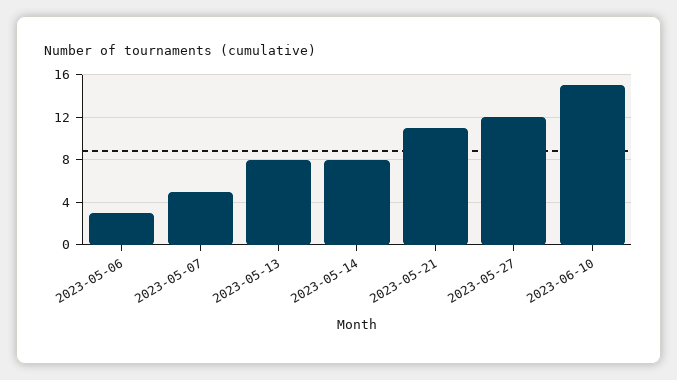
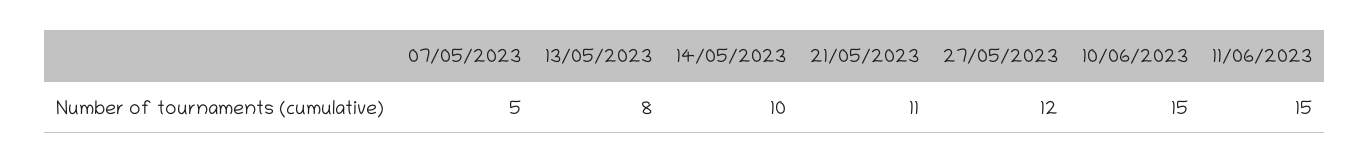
2023-05-06: 3 -> none
2023-05-14: 8 -> 10
11/06/2023: none -> 15

